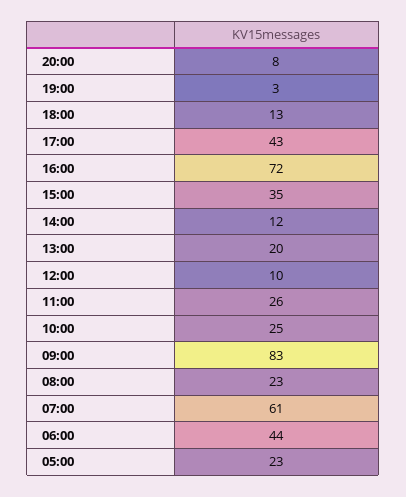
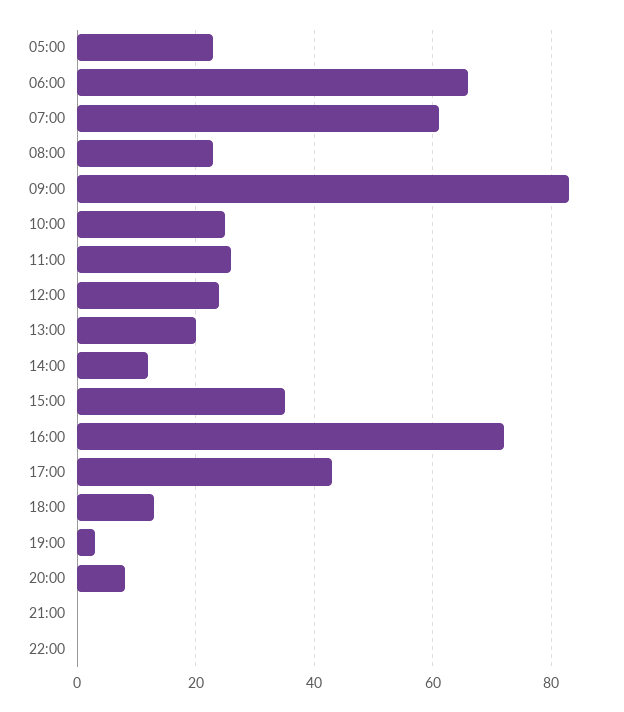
12:00: 10 -> 25
06:00: 44 -> 65
21:00: none -> 0
22:00: none -> 0

